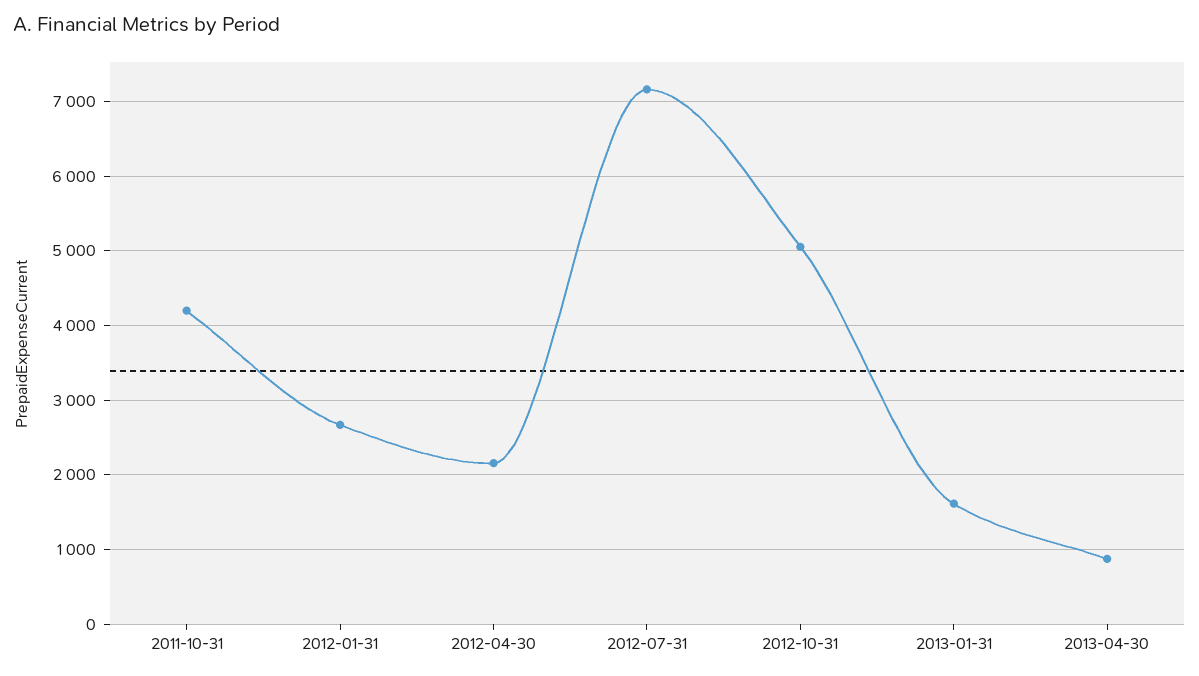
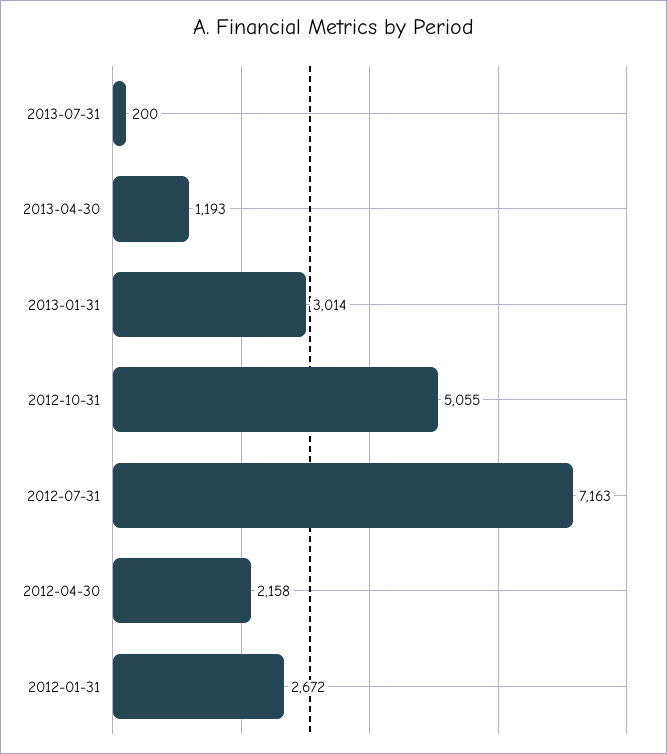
2011-10-31: 4200 -> none
2013-01-31: 1600 -> 3014
2013-04-30: 900 -> 1193
2013-07-31: none -> 200

